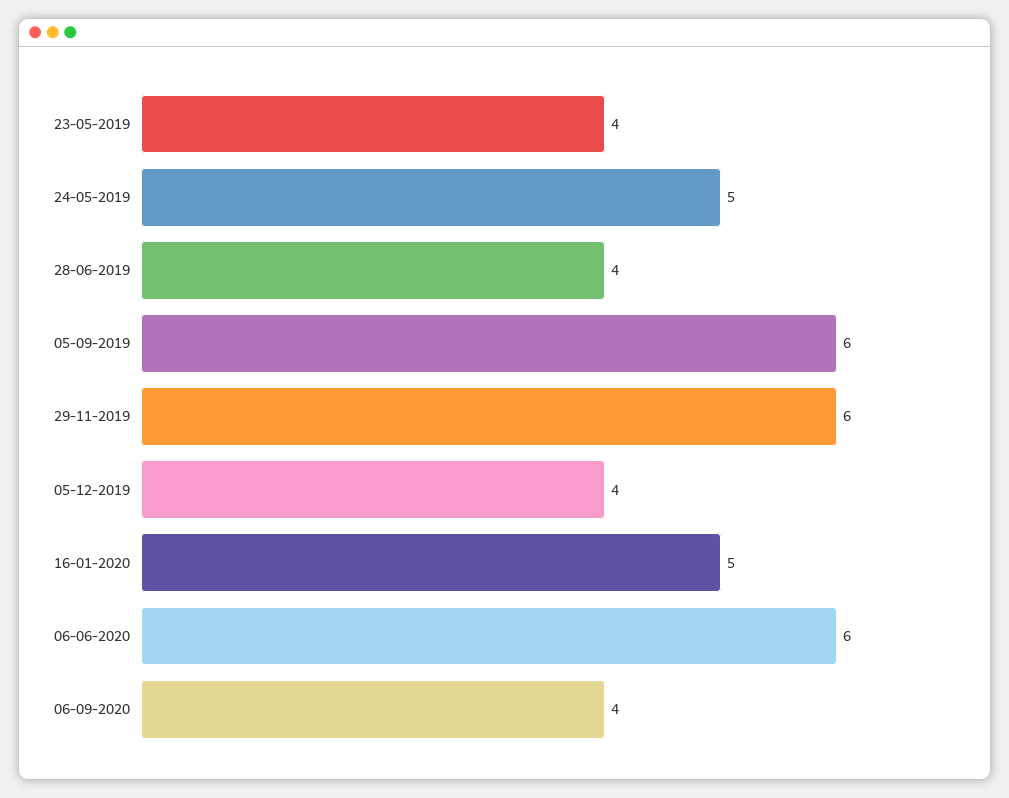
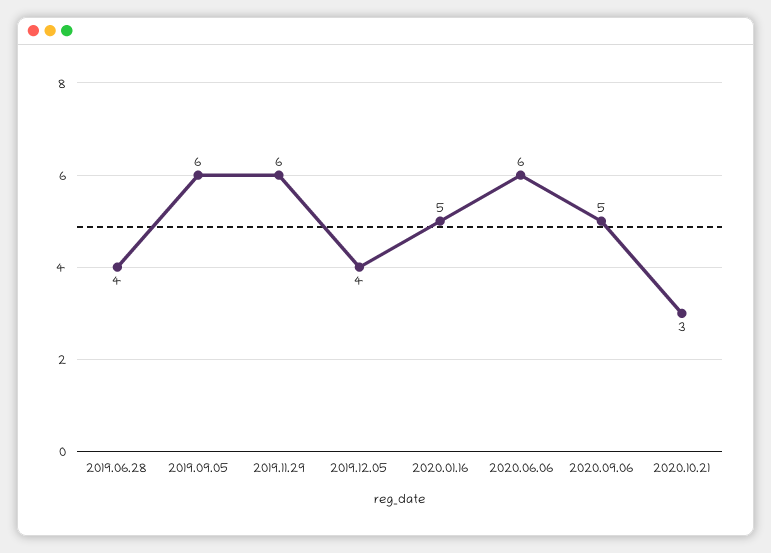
23-05-2019: 4 -> none
24-05-2019: 5 -> none
06-09-2020: 4 -> 5
2020.10.21: none -> 3

